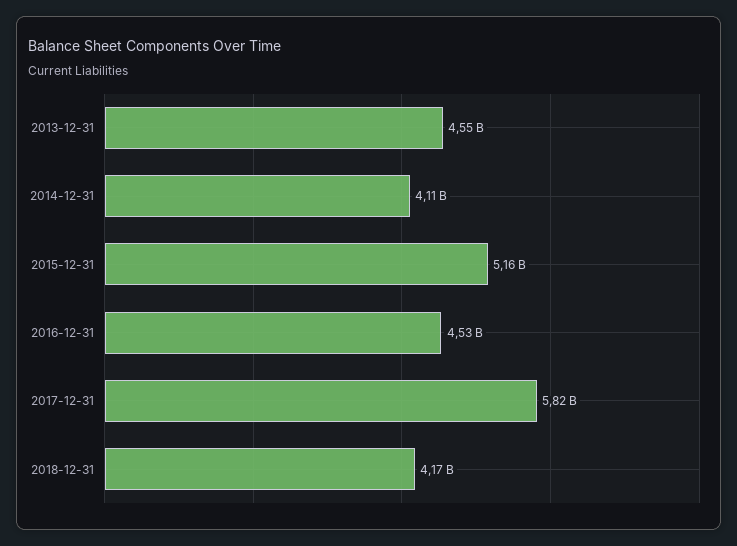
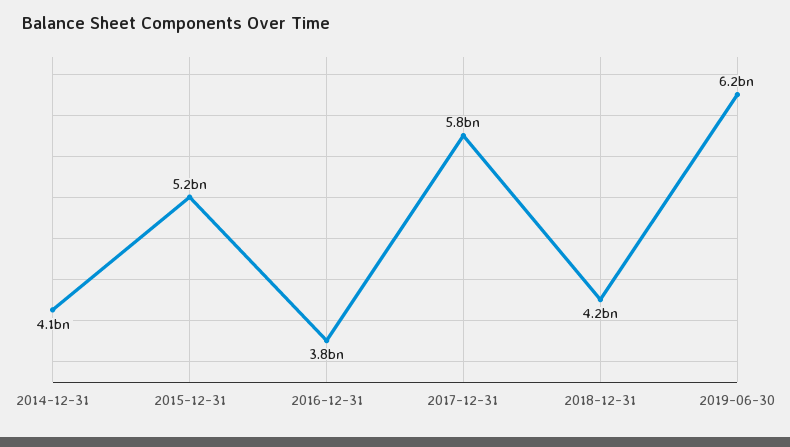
2013-12-31: 4550000000 -> none
2016-12-31: 4530000000 -> 3800000000
2019-06-30: none -> 6200000000

